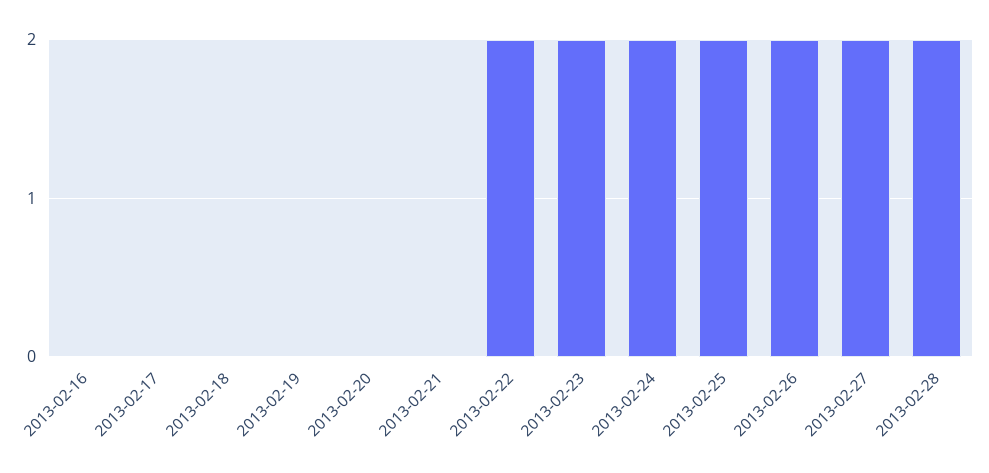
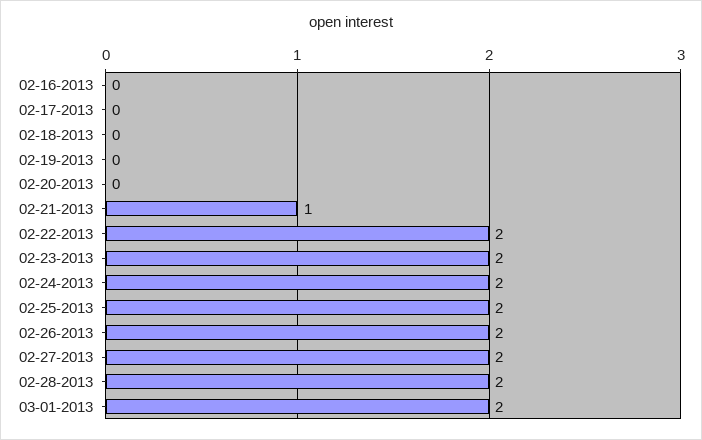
2013-02-21: 0 -> 1
03-01-2013: none -> 2

